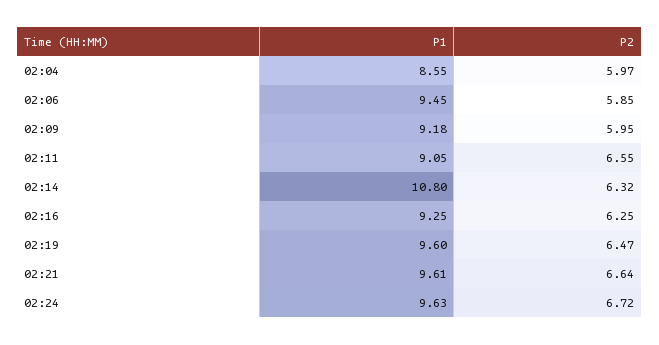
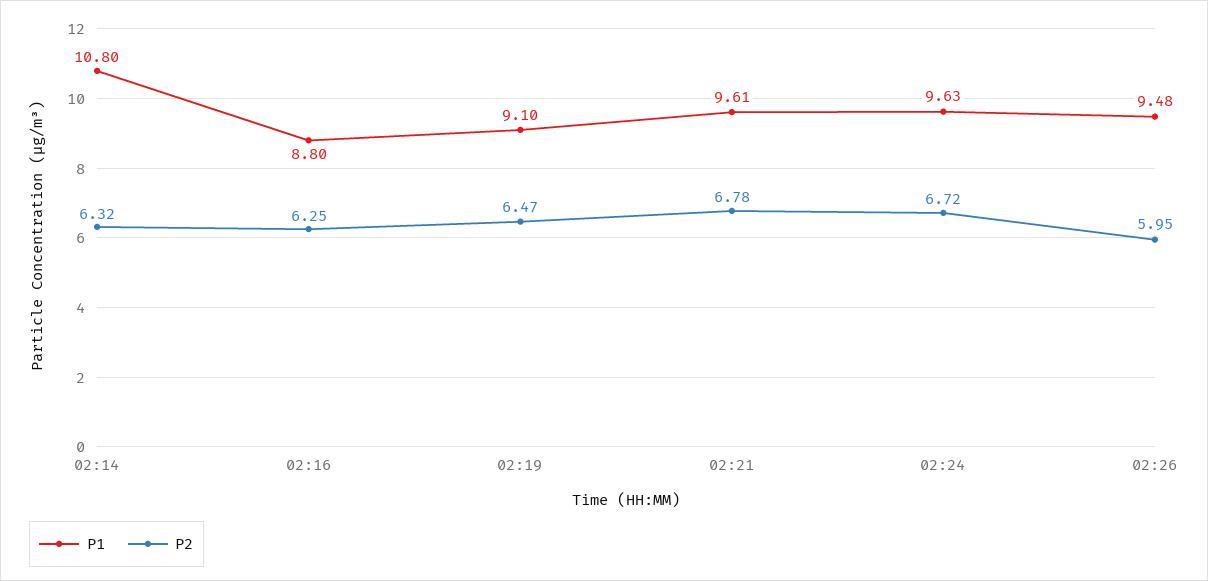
P1, 02:04: 8.55 -> none
P2, 02:04: 5.97 -> none
P1, 02:06: 9.45 -> none
P2, 02:06: 5.85 -> none
P1, 02:09: 9.18 -> none
P2, 02:09: 5.95 -> none
P1, 02:11: 9.05 -> none
P2, 02:11: 6.55 -> none
P1, 02:16: 9.25 -> 8.8
P1, 02:19: 9.6 -> 9.1
P2, 02:21: 6.64 -> 6.78
P1, 02:26: none -> 9.48
P2, 02:26: none -> 5.95

